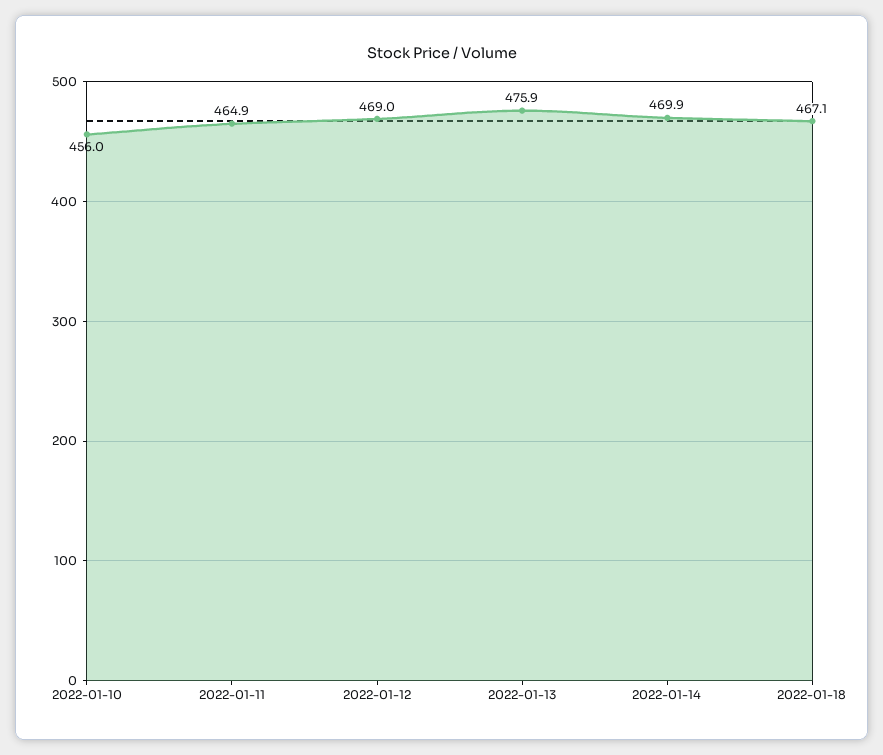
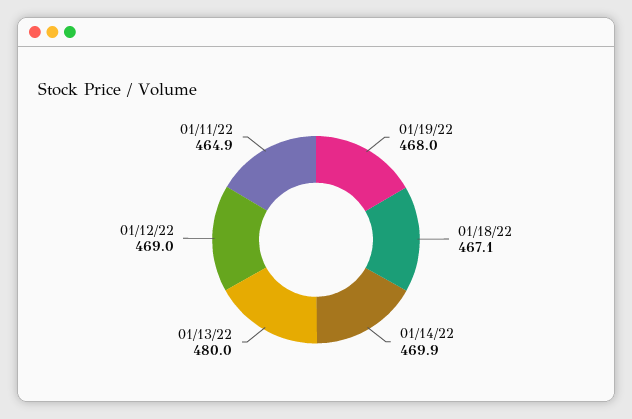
2022-01-10: 456 -> none
2022-01-13: 475.9 -> 480
01/19/22: none -> 468

